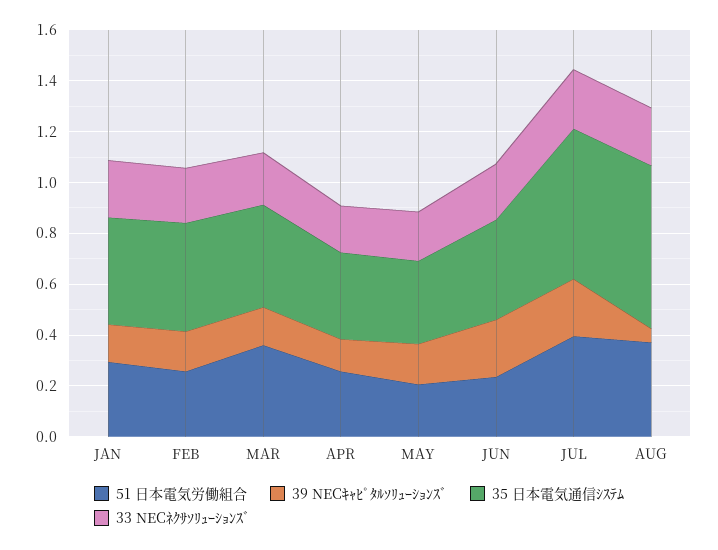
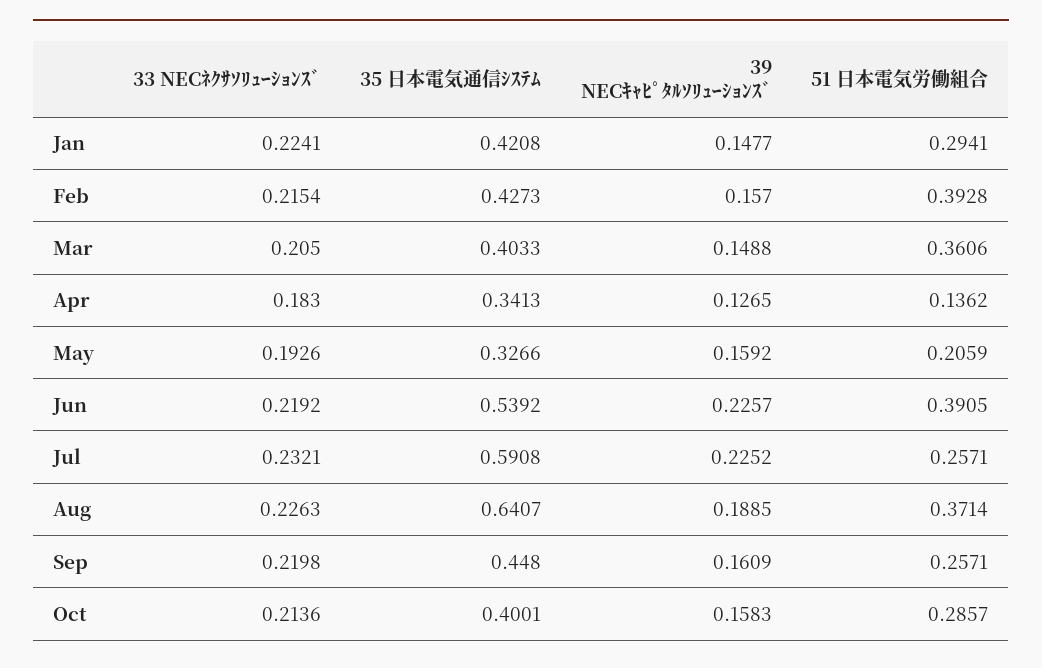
51 日本電気労働組合, FEB: 0.25 -> 0.3928
51 日本電気労働組合, APR: 0.25 -> 0.1362
51 日本電気労働組合, JUN: 0.25 -> 0.3905
35 日本電気通信ｼｽﾃﾑ, JUN: 0.4 -> 0.5392
51 日本電気労働組合, JUL: 0.4 -> 0.2571
39 NECｷｬﾋﾟﾀﾙｿﾘｭｰｼｮﾝｽﾞ, AUG: 0.05 -> 0.1885
33 NECﾈｸｻｿﾘｭｰｼｮﾝｽﾞ, Sep: none -> 0.2198
35 日本電気通信ｼｽﾃﾑ, Sep: none -> 0.448
39 NECｷｬﾋﾟﾀﾙｿﾘｭｰｼｮﾝｽﾞ, Sep: none -> 0.1609
51 日本電気労働組合, Sep: none -> 0.2571
33 NECﾈｸｻｿﾘｭｰｼｮﾝｽﾞ, Oct: none -> 0.2136
35 日本電気通信ｼｽﾃﾑ, Oct: none -> 0.4001
39 NECｷｬﾋﾟﾀﾙｿﾘｭｰｼｮﾝｽﾞ, Oct: none -> 0.1583
51 日本電気労働組合, Oct: none -> 0.2857

